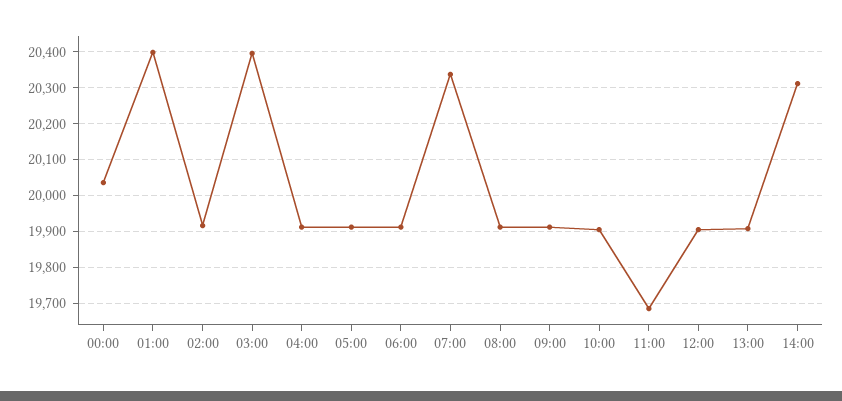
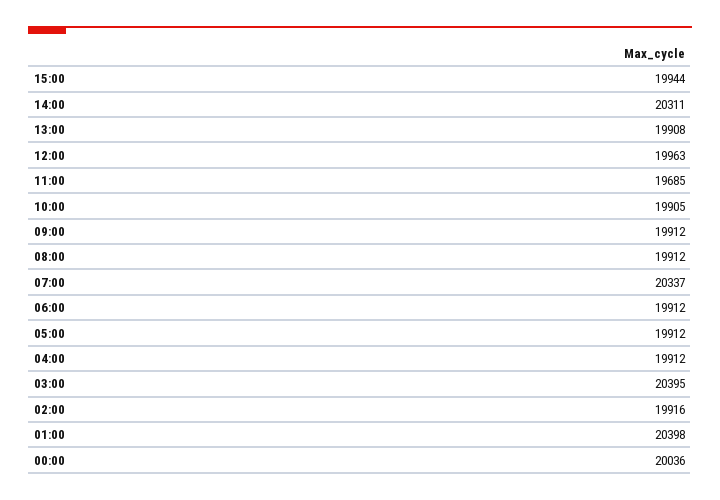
12:00: 19900 -> 19963
15:00: none -> 19944

